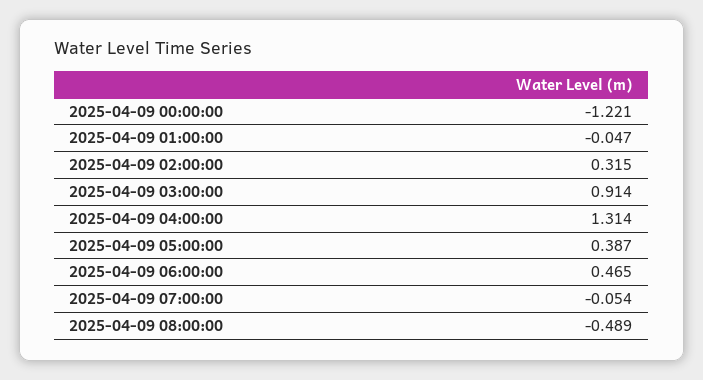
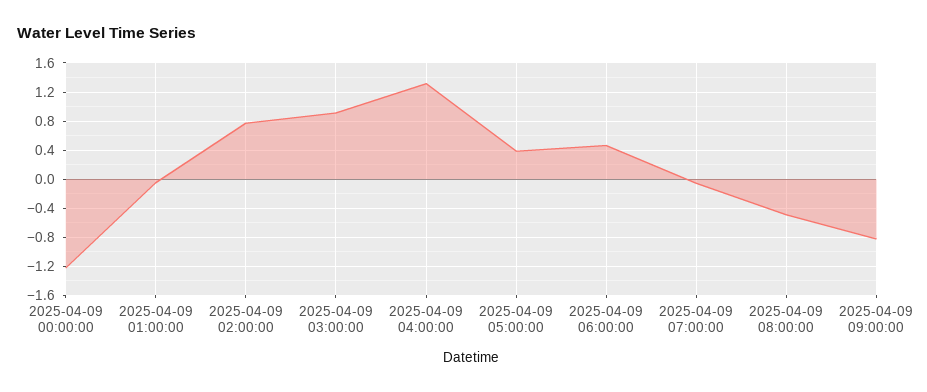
2025-04-09 02:00:00: 0.315 -> 0.8
2025-04-09 09:00:00: none -> -0.8

